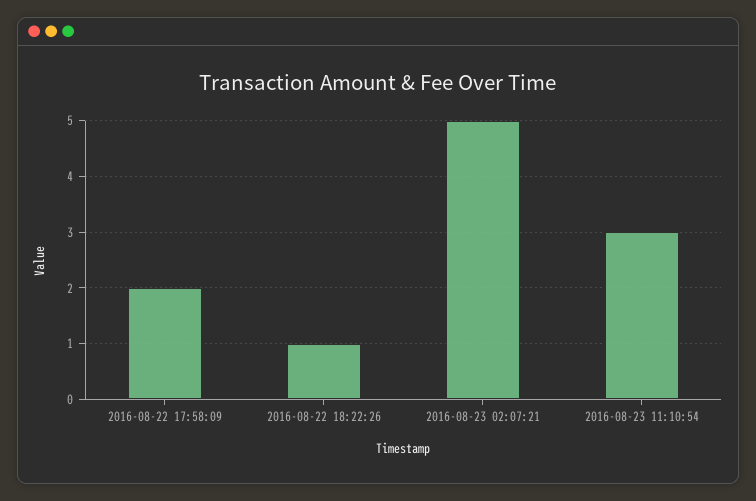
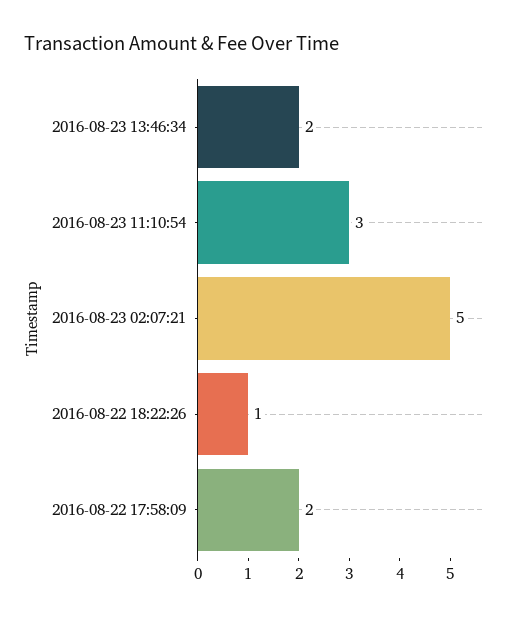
2016-08-23 13:46:34: none -> 2

